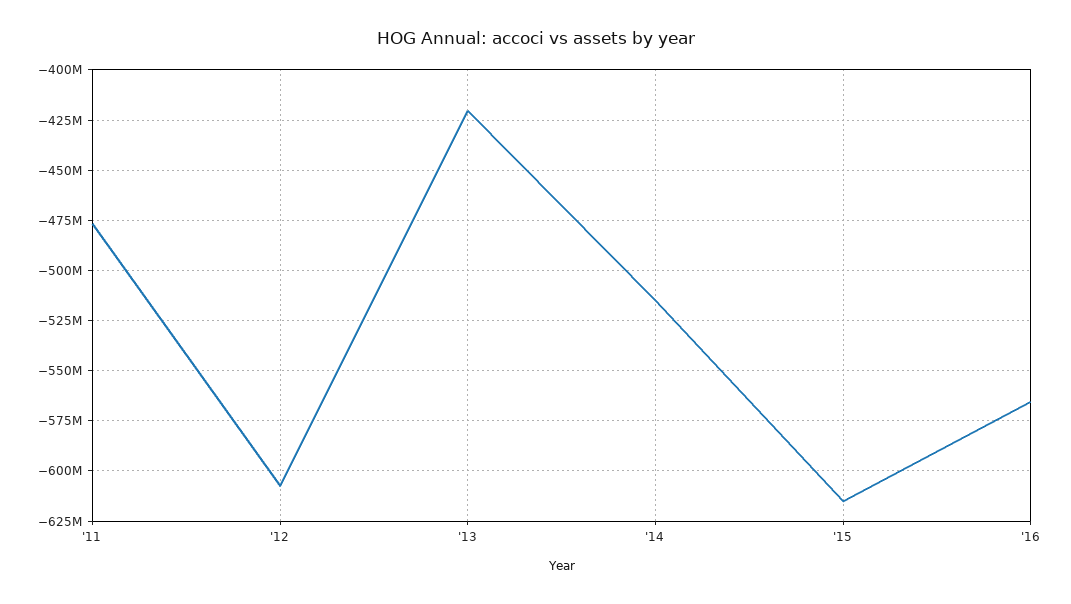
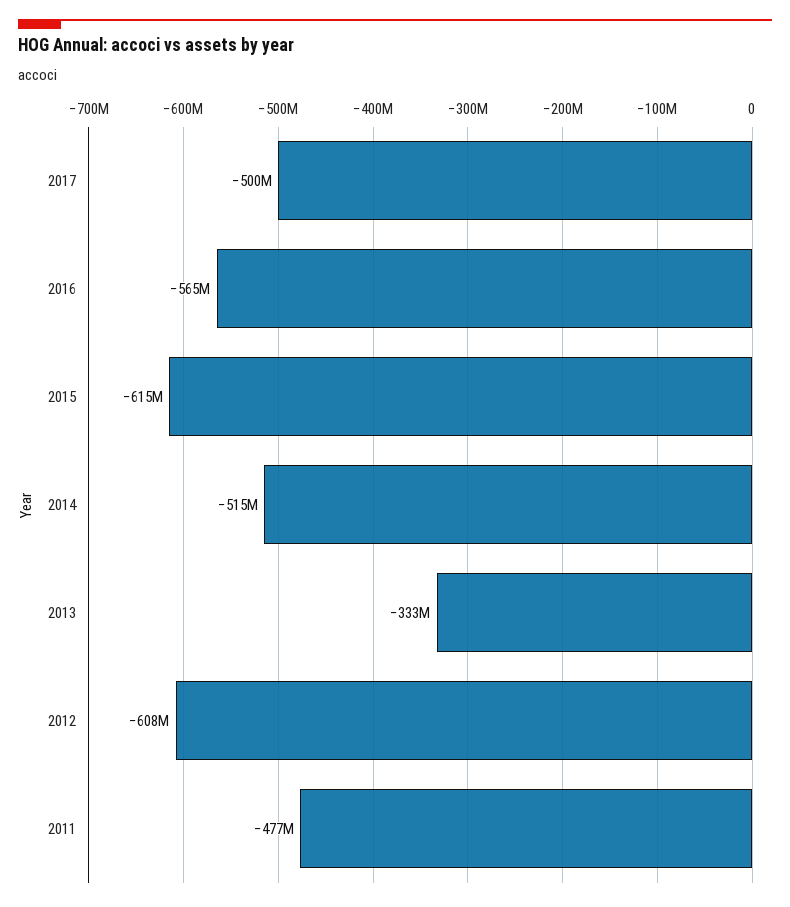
'13: -420000000 -> -333000000
2017: none -> -500000000

